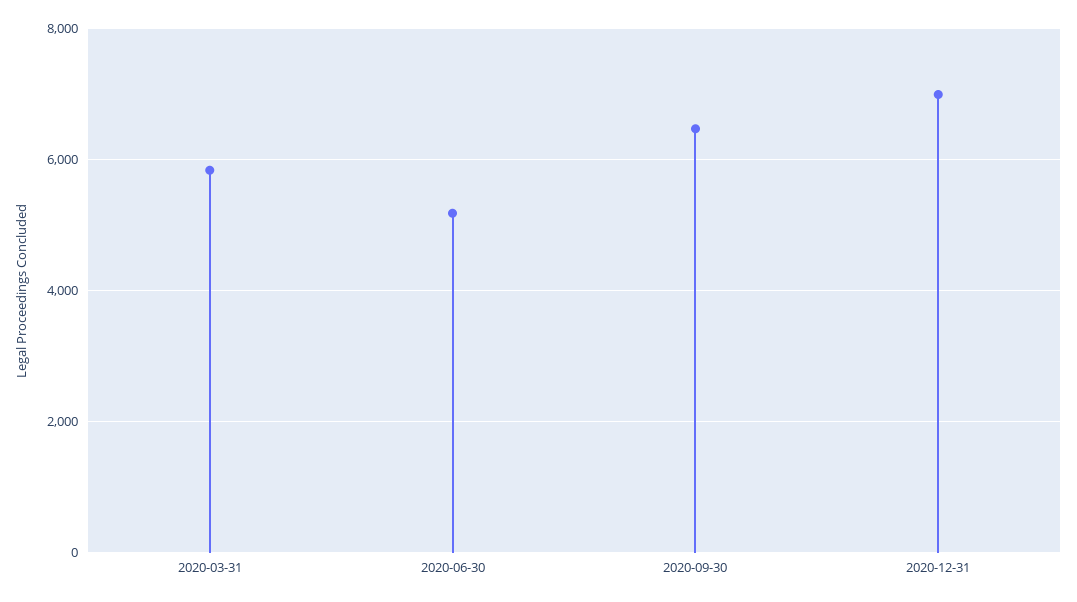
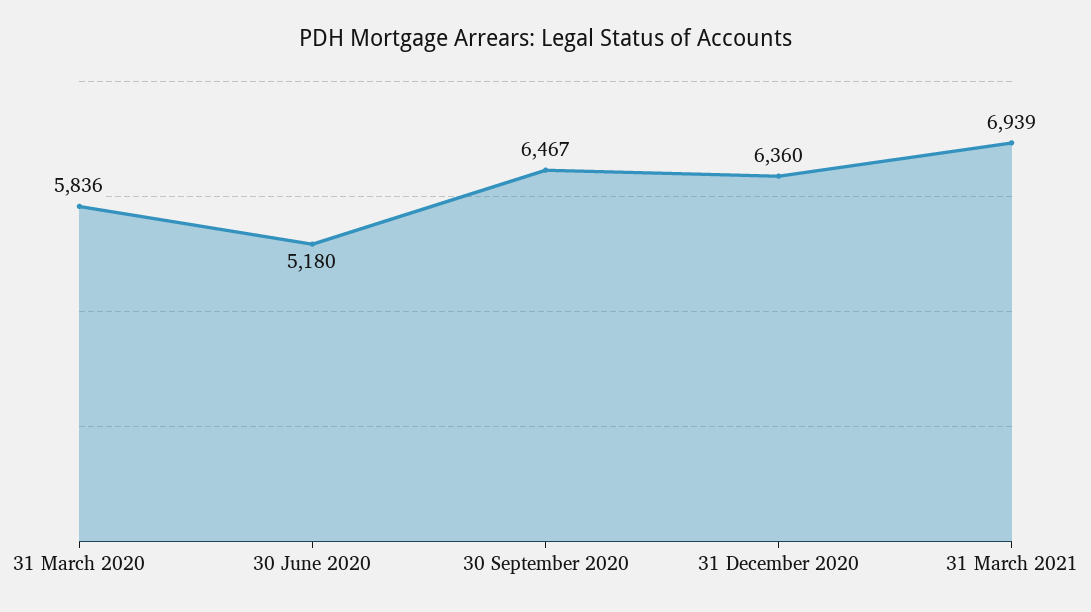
2020-12-31: 7000 -> 6360
31 March 2021: none -> 6939

